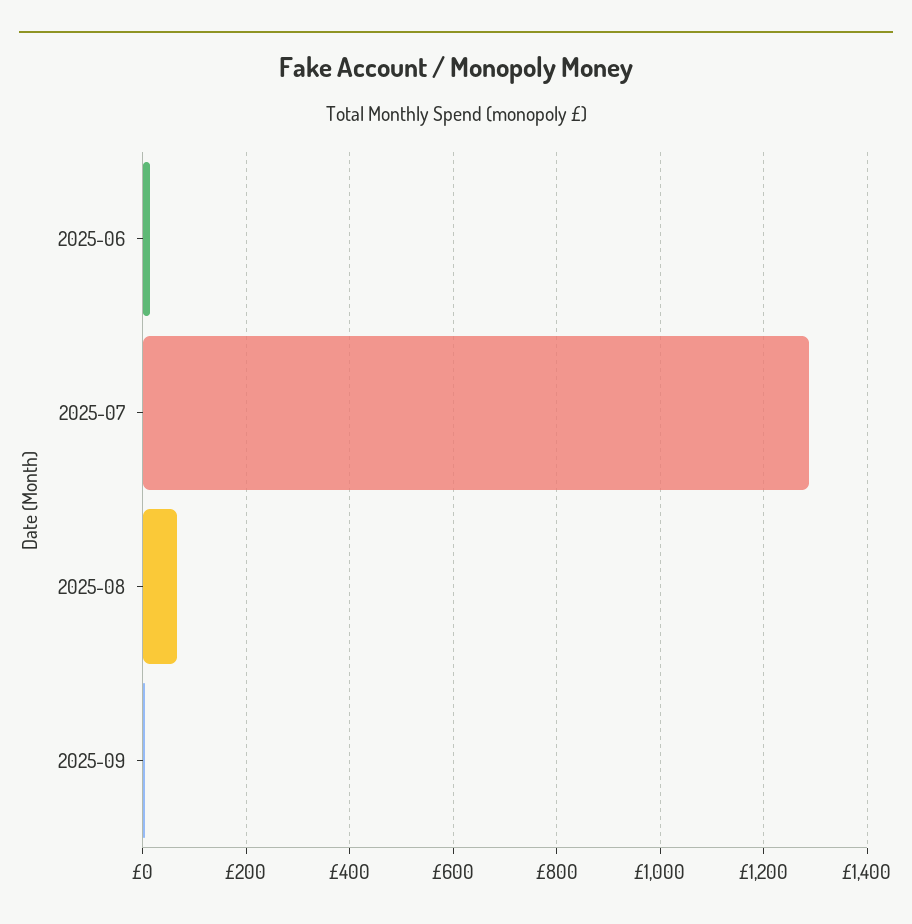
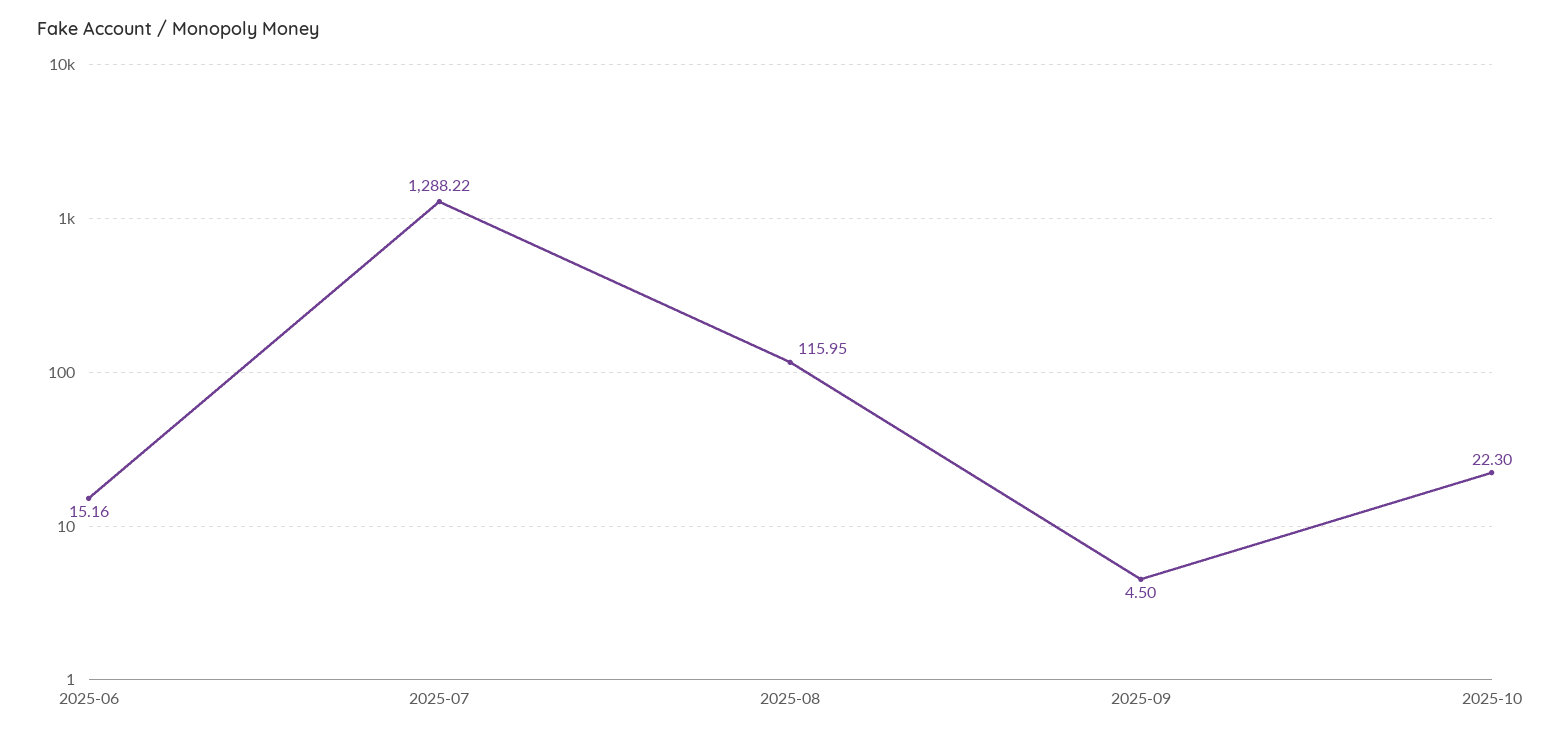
2025-08: 60 -> 115.95
2025-10: none -> 22.3

